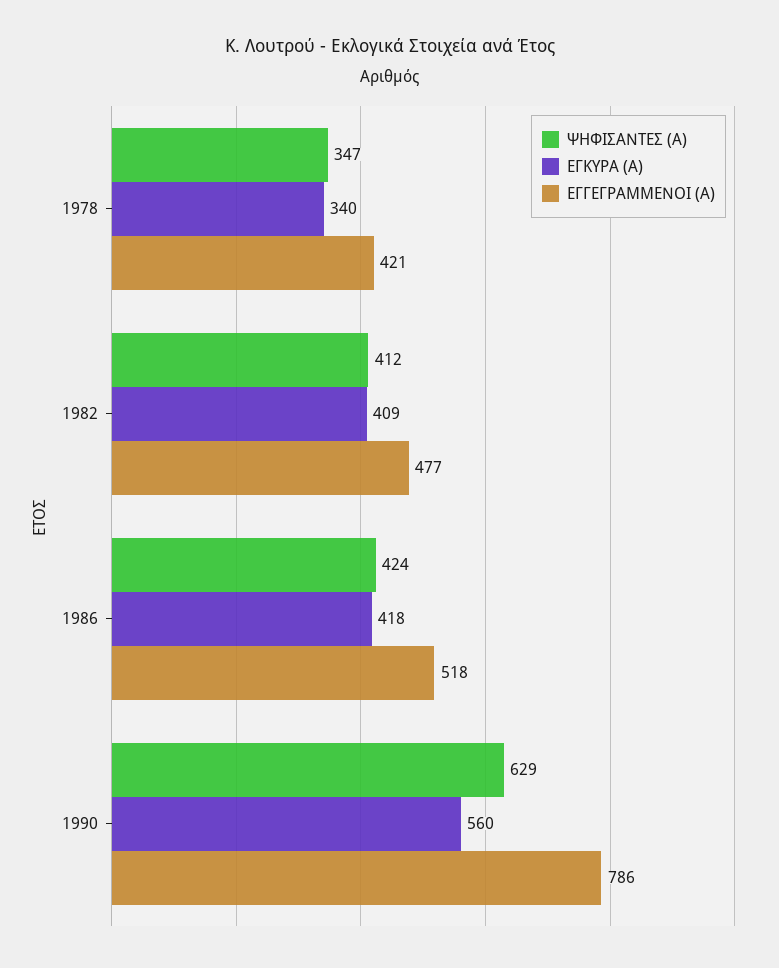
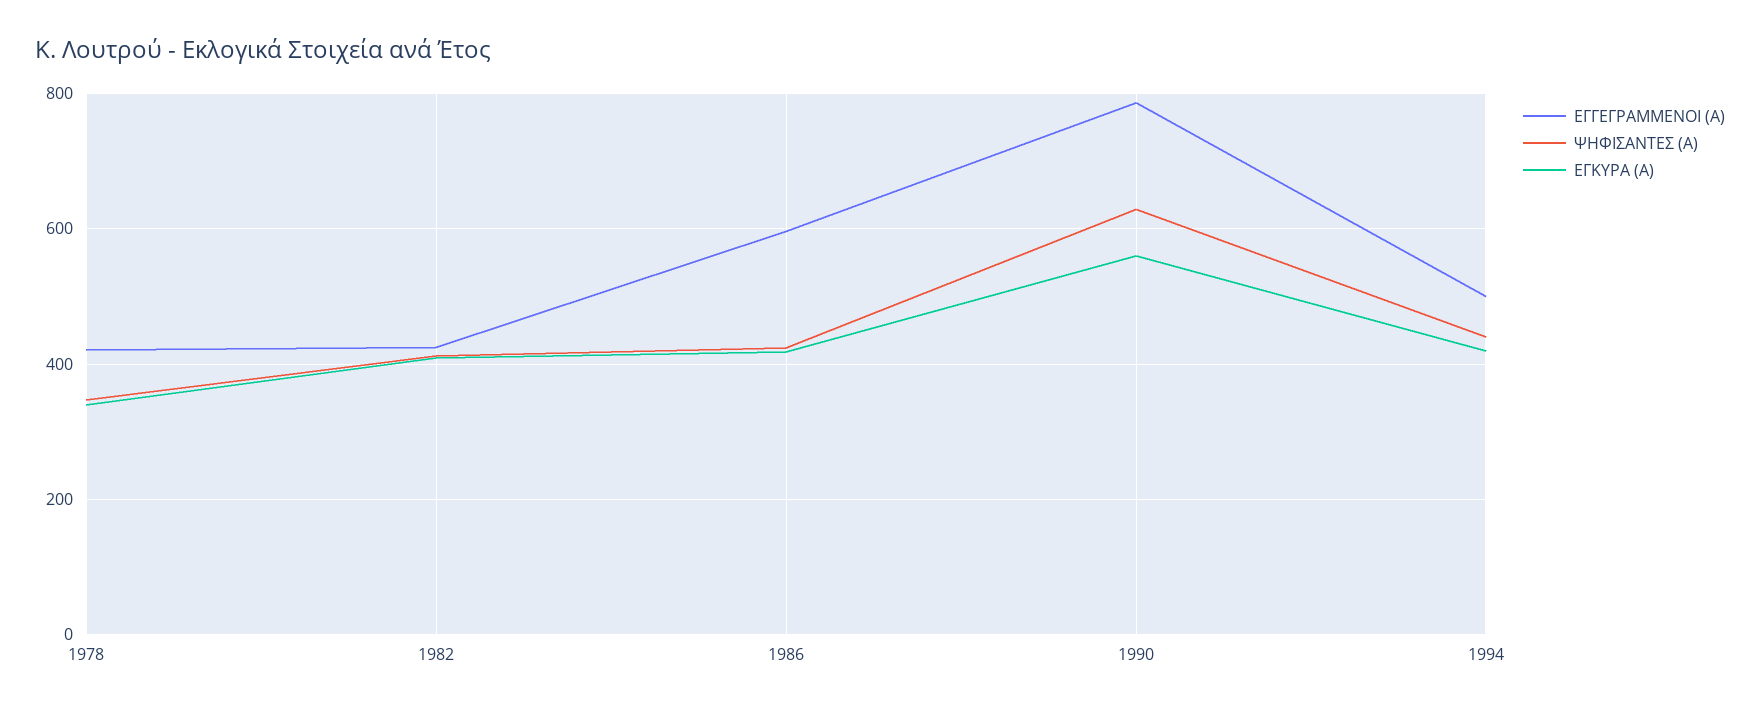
ΕΓΓΕΓΡΑΜΜΕΝΟΙ (Α), 1982: 477 -> 420
ΕΓΓΕΓΡΑΜΜΕΝΟΙ (Α), 1986: 518 -> 600
ΕΓΓΕΓΡΑΜΜΕΝΟΙ (Α), 1994: none -> 500
ΨΗΦΙΣΑΝΤΕΣ (Α), 1994: none -> 440
ΕΓΚΥΡΑ (Α), 1994: none -> 420

